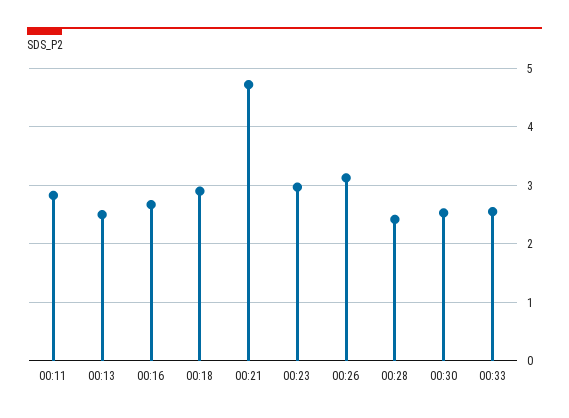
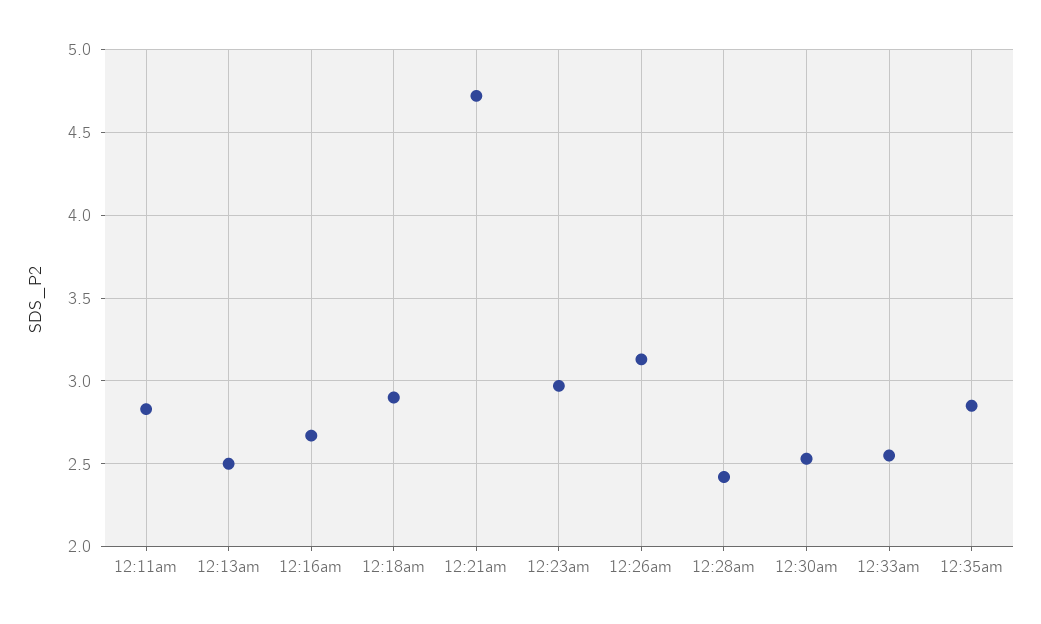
12:35am: none -> 2.85

